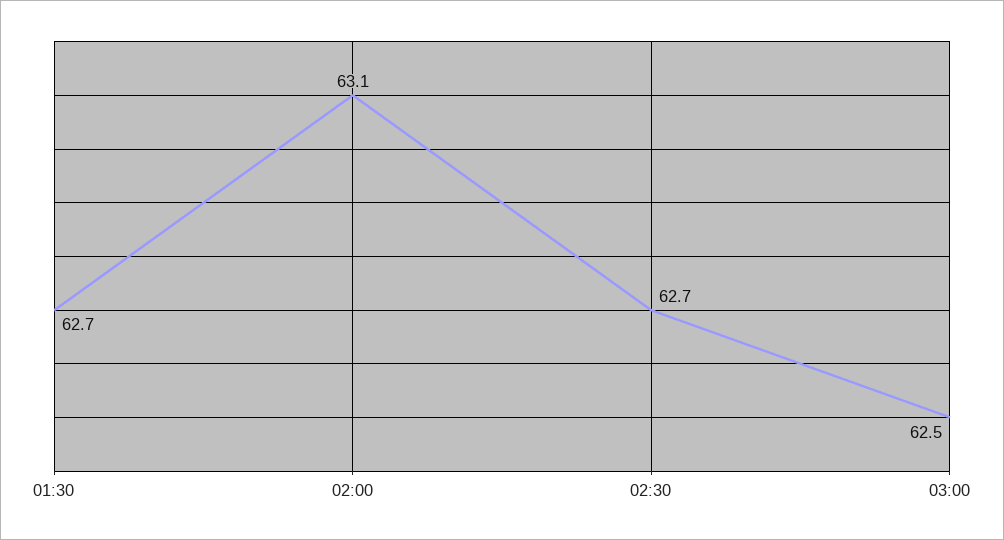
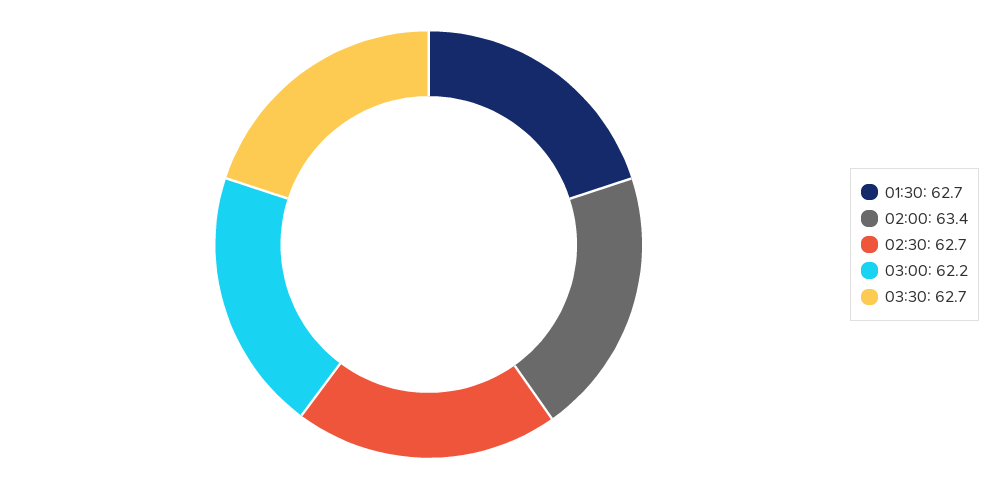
02:00: 63.1 -> 63.4
03:00: 62.5 -> 62.2
03:30: none -> 62.7

